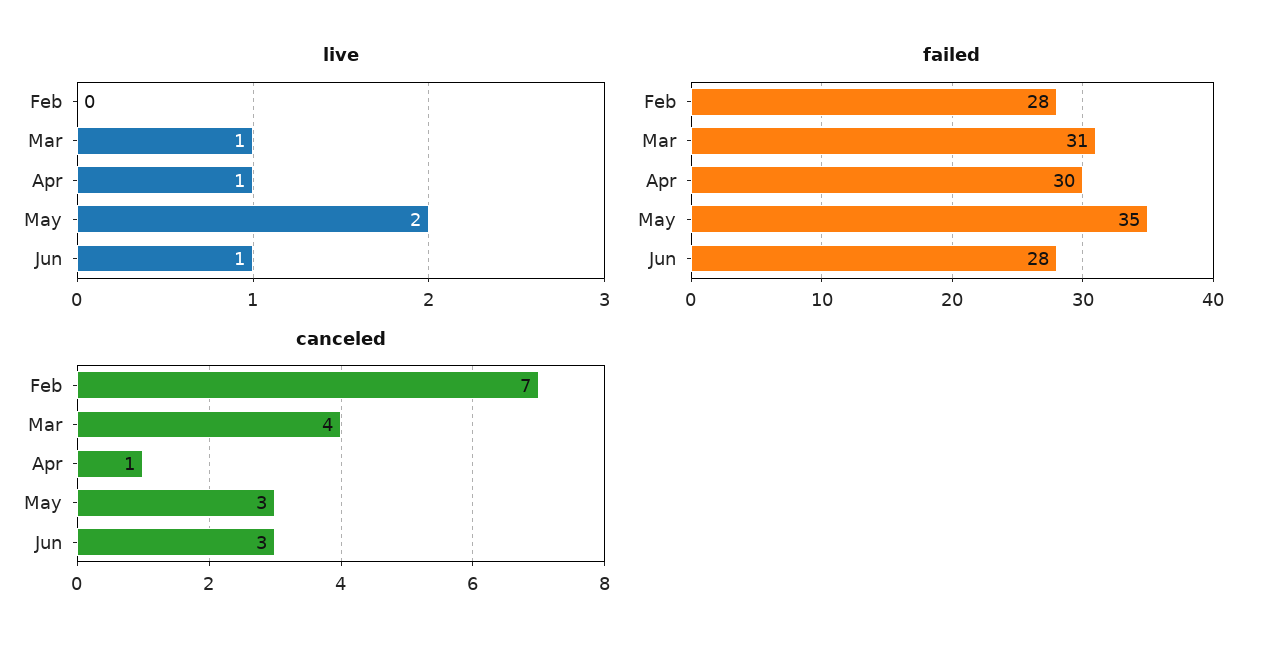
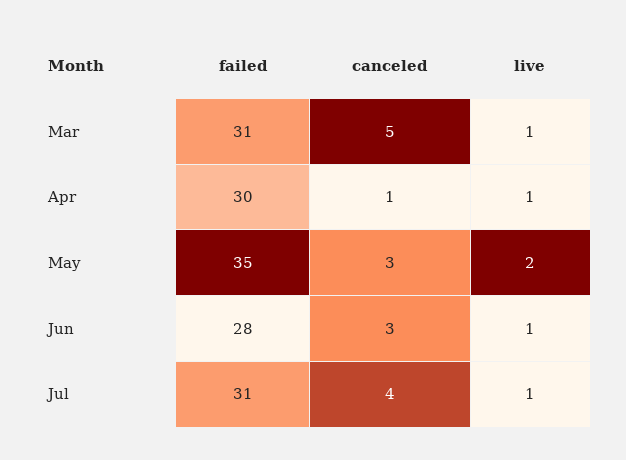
live, Feb: 0 -> none
failed, Feb: 28 -> none
canceled, Feb: 7 -> none
canceled, Mar: 4 -> 5
failed, Jul: none -> 31
canceled, Jul: none -> 4
live, Jul: none -> 1

